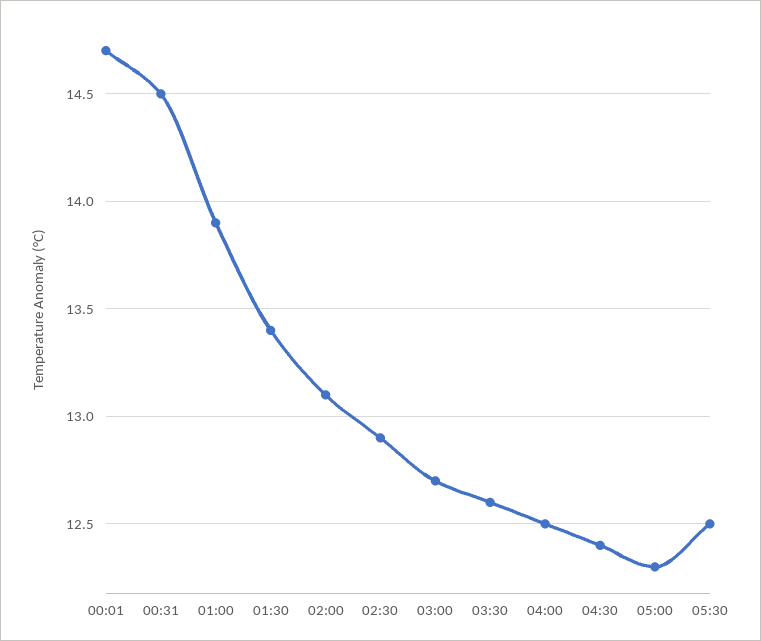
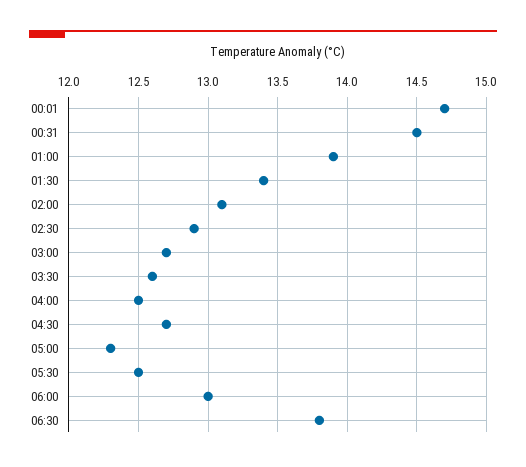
04:30: 12.4 -> 12.7
06:00: none -> 13
06:30: none -> 13.8

